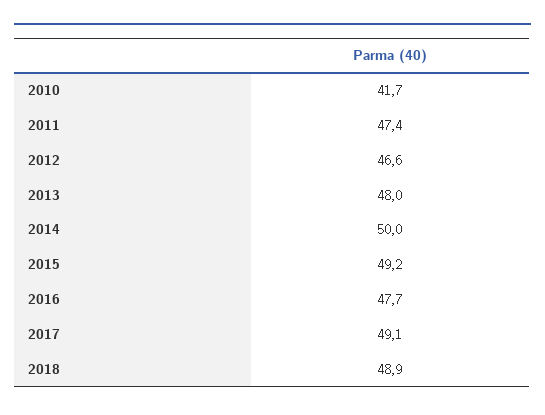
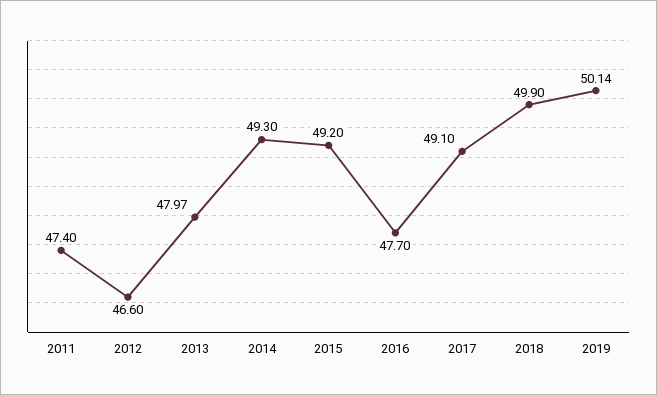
2010: 41.7 -> none
2014: 50 -> 49.3
2018: 48.9 -> 49.9
2019: none -> 50.14

